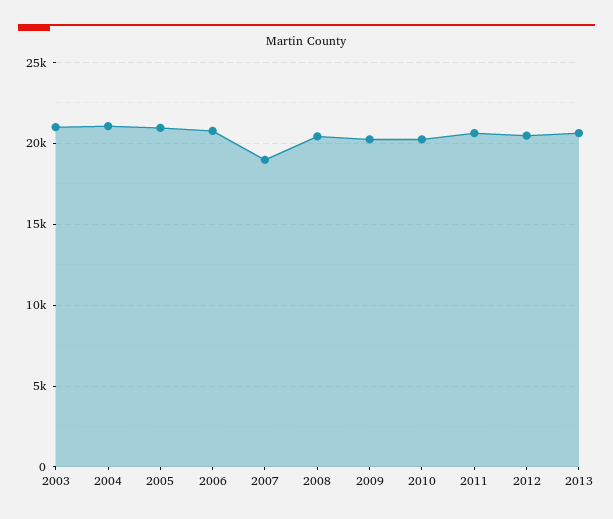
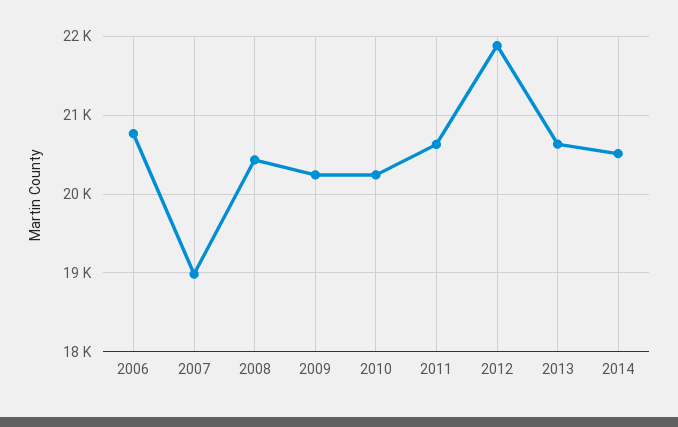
2003: 21000 -> none
2004: 21000 -> none
2005: 21000 -> none
2012: 20500 -> 21900
2014: none -> 20500

